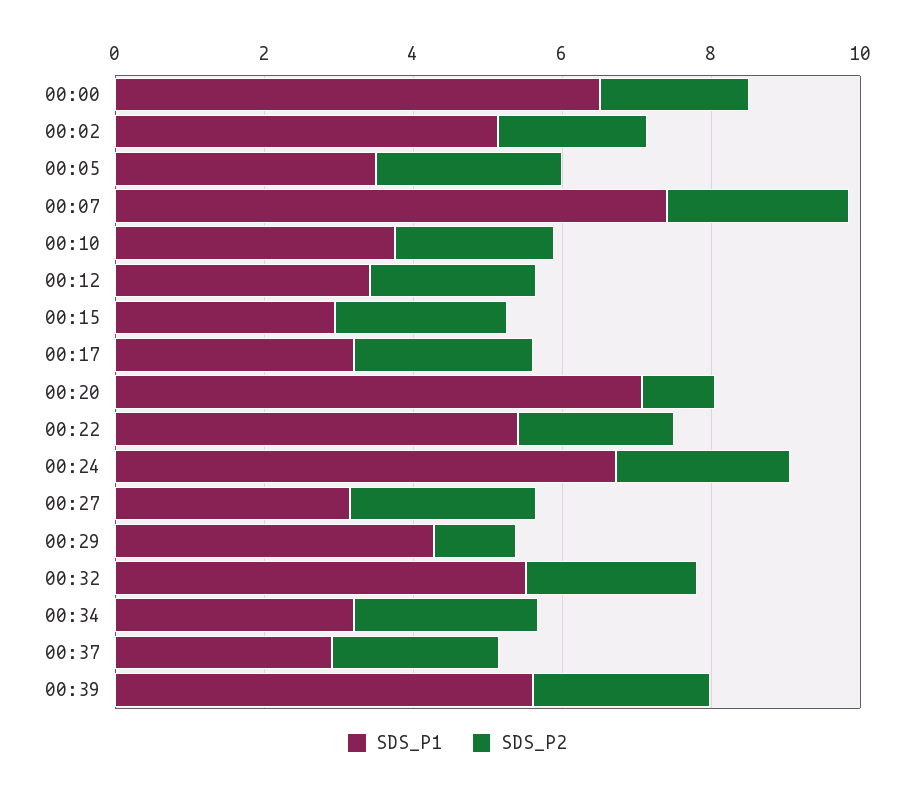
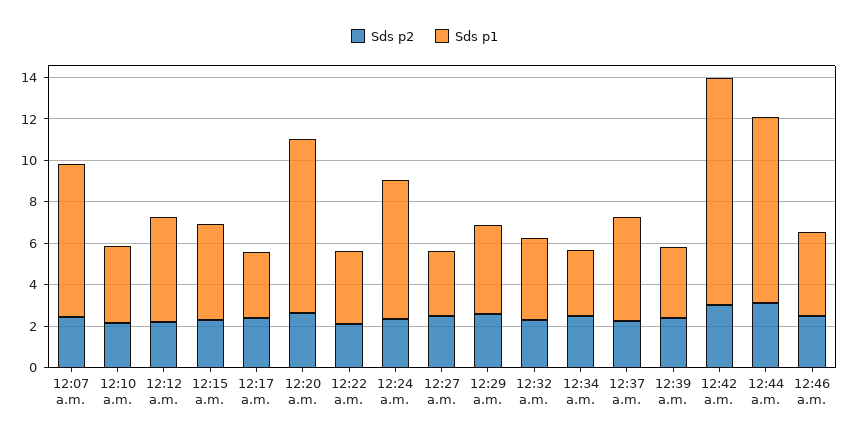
SDS_P1, 00:00: 6.5 -> none
SDS_P2, 00:00: 2 -> none
SDS_P1, 00:02: 5 -> none
SDS_P2, 00:02: 2 -> none
SDS_P1, 00:05: 3.5 -> none
SDS_P2, 00:05: 2.5 -> none
SDS_P1, 00:12: 3.5 -> 5
SDS_P1, 00:15: 3 -> 4.5
SDS_P1, 00:20: 7 -> 8.5
SDS_P2, 00:20: 1 -> 2.5
SDS_P1, 00:22: 5.5 -> 3.5
SDS_P2, 00:29: 1 -> 2.5
SDS_P1, 00:32: 5.5 -> 4
SDS_P1, 00:37: 3 -> 5
SDS_P1, 00:39: 5.5 -> 3.5
SDS_P2, 12:42 a.m.: none -> 3
SDS_P1, 12:42 a.m.: none -> 11
SDS_P2, 12:44 a.m.: none -> 3
SDS_P1, 12:44 a.m.: none -> 9
SDS_P2, 12:46 a.m.: none -> 2.5
SDS_P1, 12:46 a.m.: none -> 4

